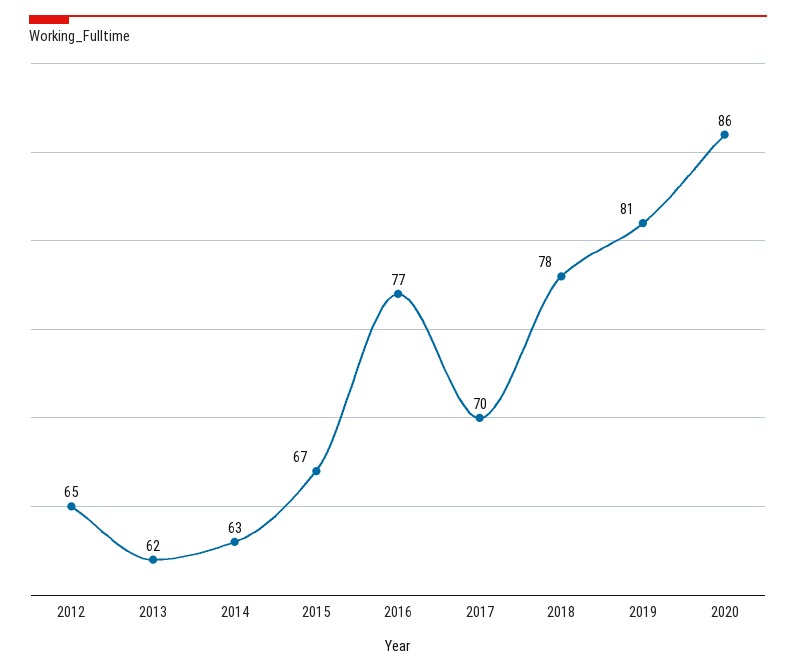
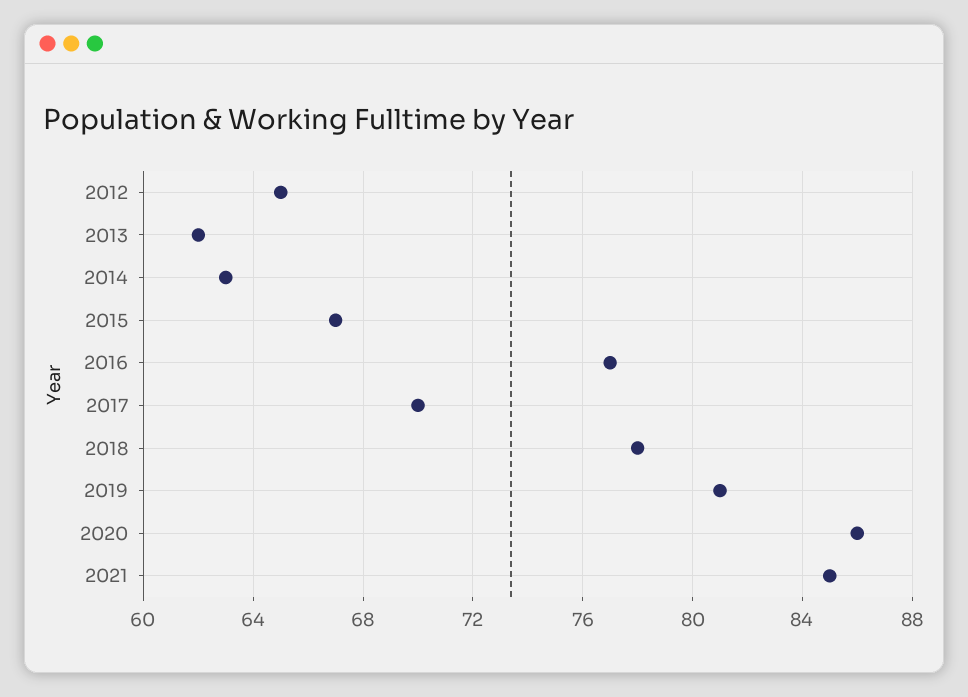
2021: none -> 85

